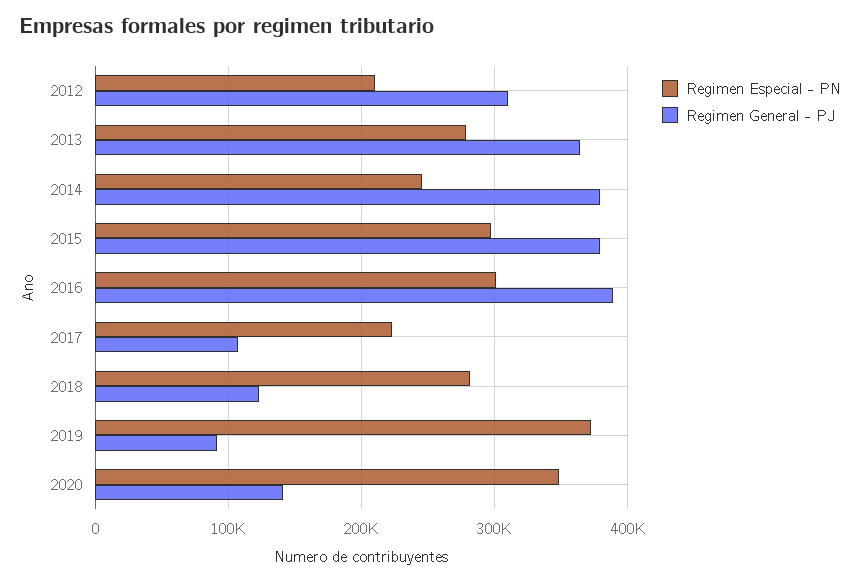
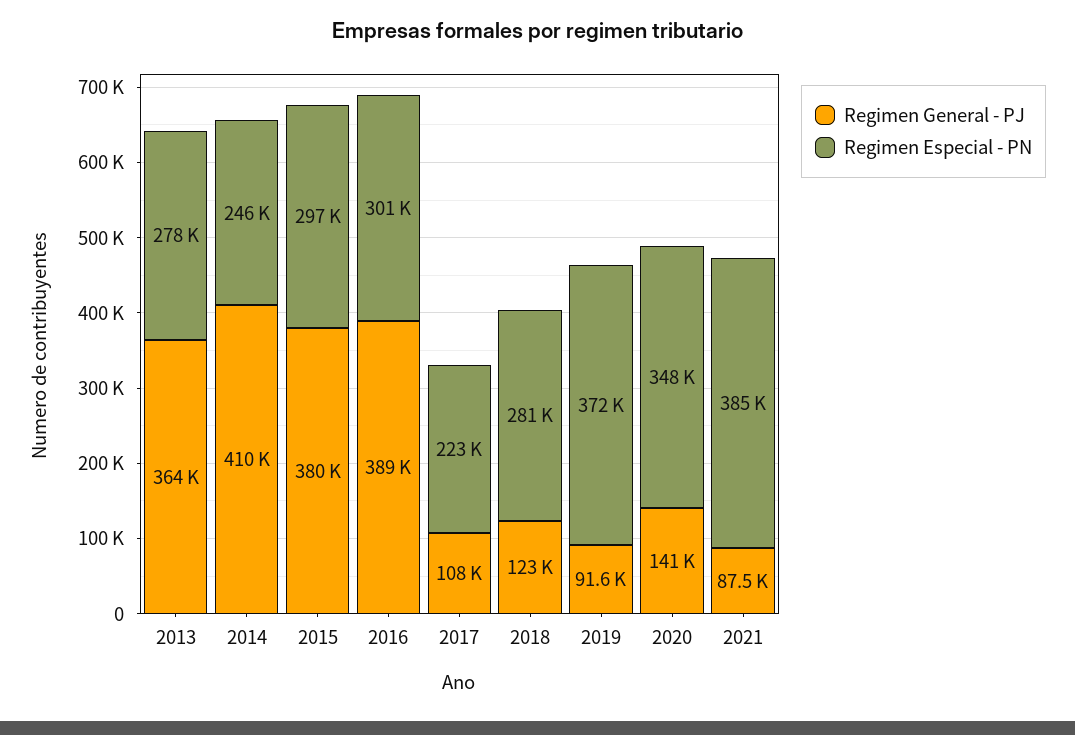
Regimen Especial - PN, 2012: 210000 -> none
Regimen General - PJ, 2012: 310000 -> none
Regimen General - PJ, 2014: 380000 -> 410000
Regimen General - PJ, 2021: none -> 87500
Regimen Especial - PN, 2021: none -> 385000

